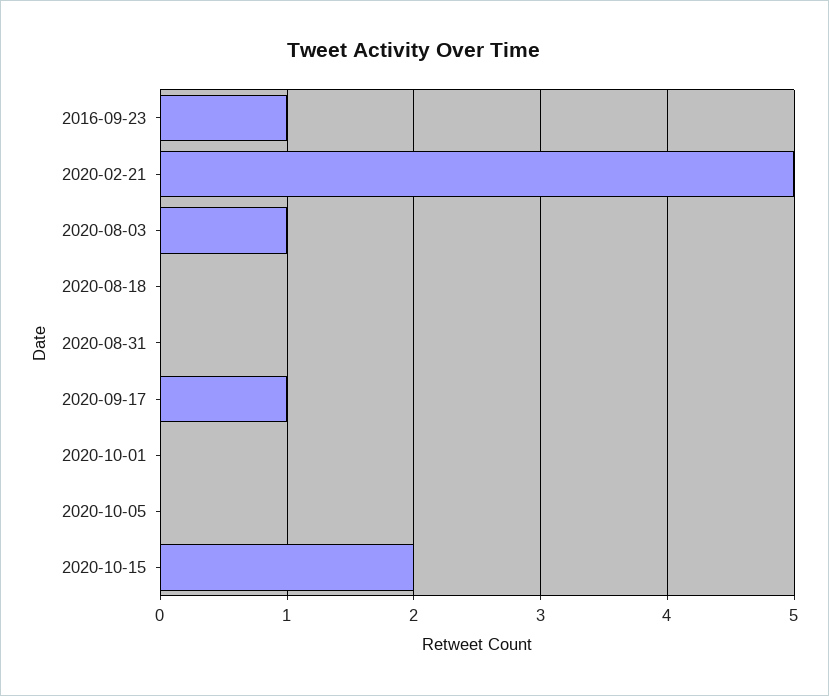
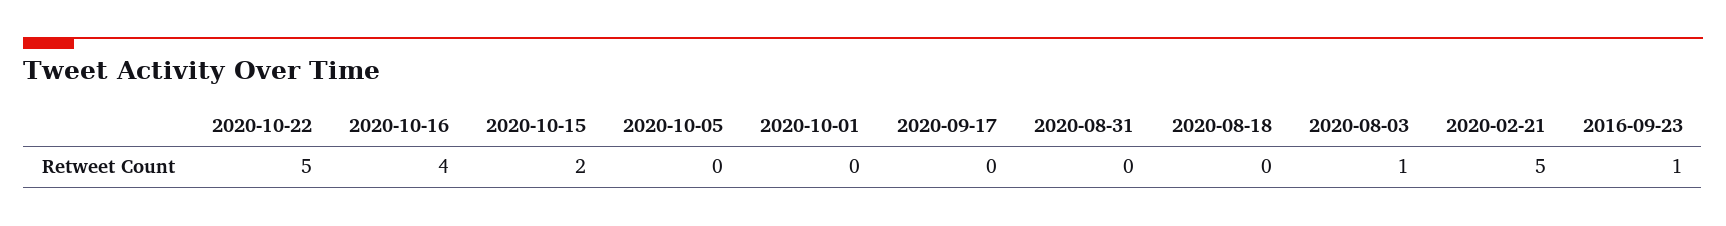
2020-09-17: 1 -> 0
2020-10-22: none -> 5
2020-10-16: none -> 4

